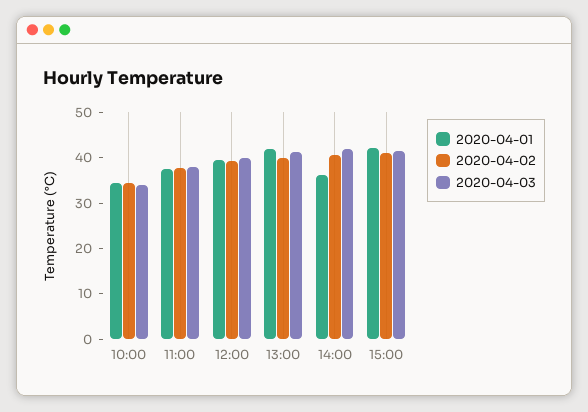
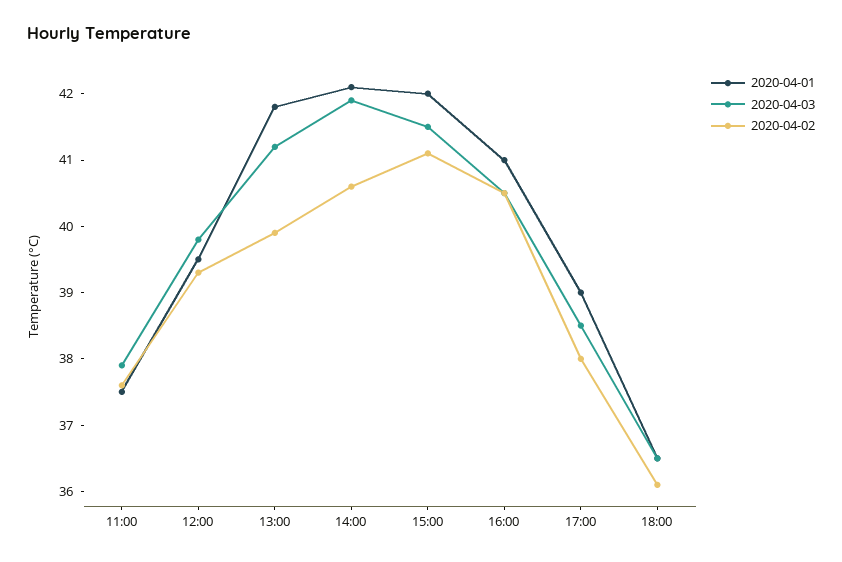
2020-04-01, 10:00: 34 -> none
2020-04-02, 10:00: 34 -> none
2020-04-03, 10:00: 34 -> none
2020-04-01, 14:00: 36 -> 42
2020-04-01, 16:00: none -> 41
2020-04-03, 16:00: none -> 40.5
2020-04-02, 16:00: none -> 40.5
2020-04-01, 17:00: none -> 39
2020-04-03, 17:00: none -> 38.5
2020-04-02, 17:00: none -> 38
2020-04-01, 18:00: none -> 36.5
2020-04-03, 18:00: none -> 36.5
2020-04-02, 18:00: none -> 36

